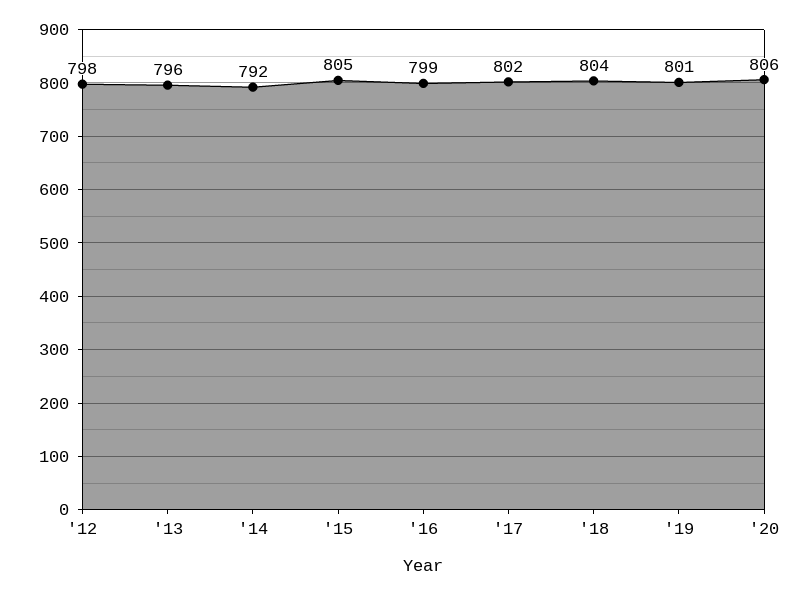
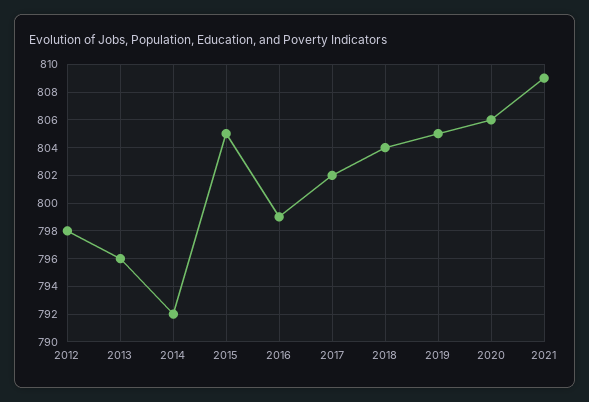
'19: 801 -> 805
2021: none -> 809

